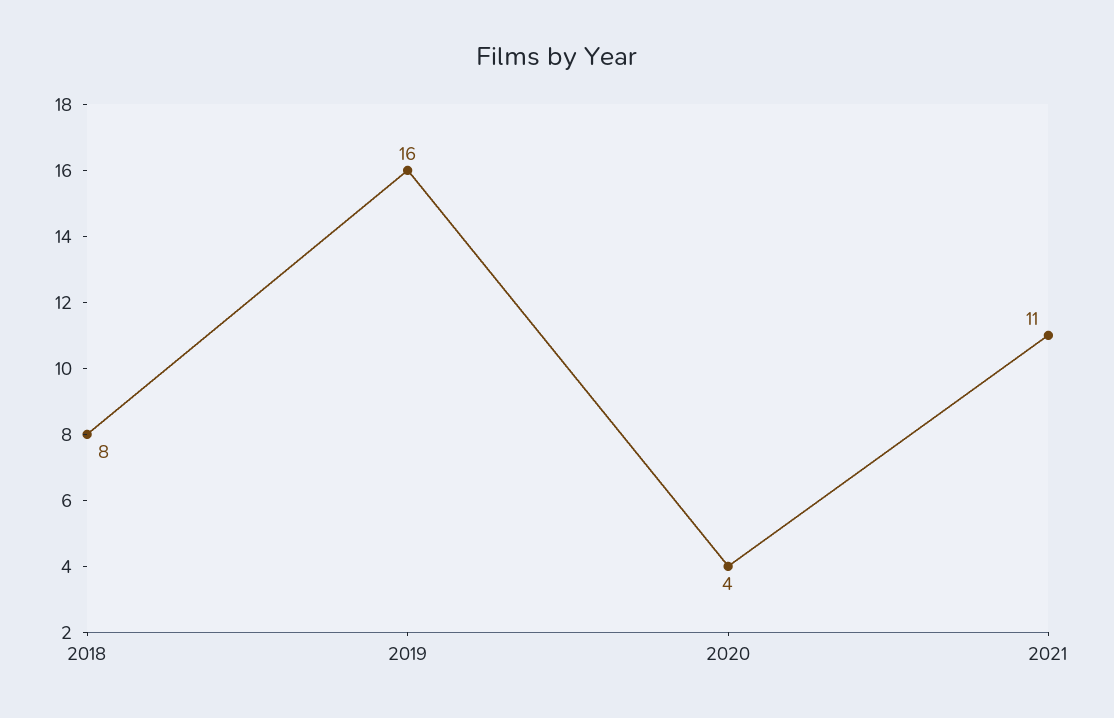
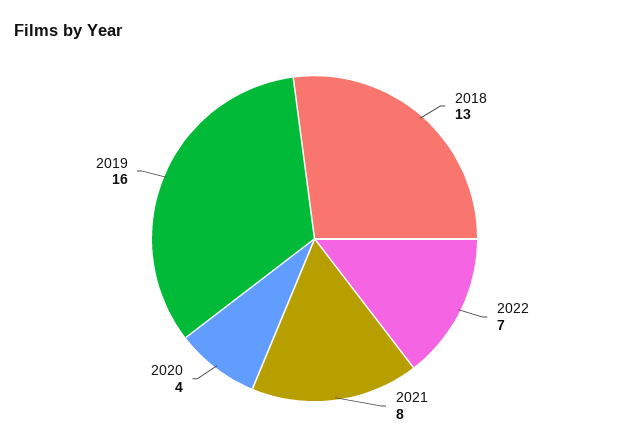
2018: 8 -> 13
2021: 11 -> 8
2022: none -> 7

